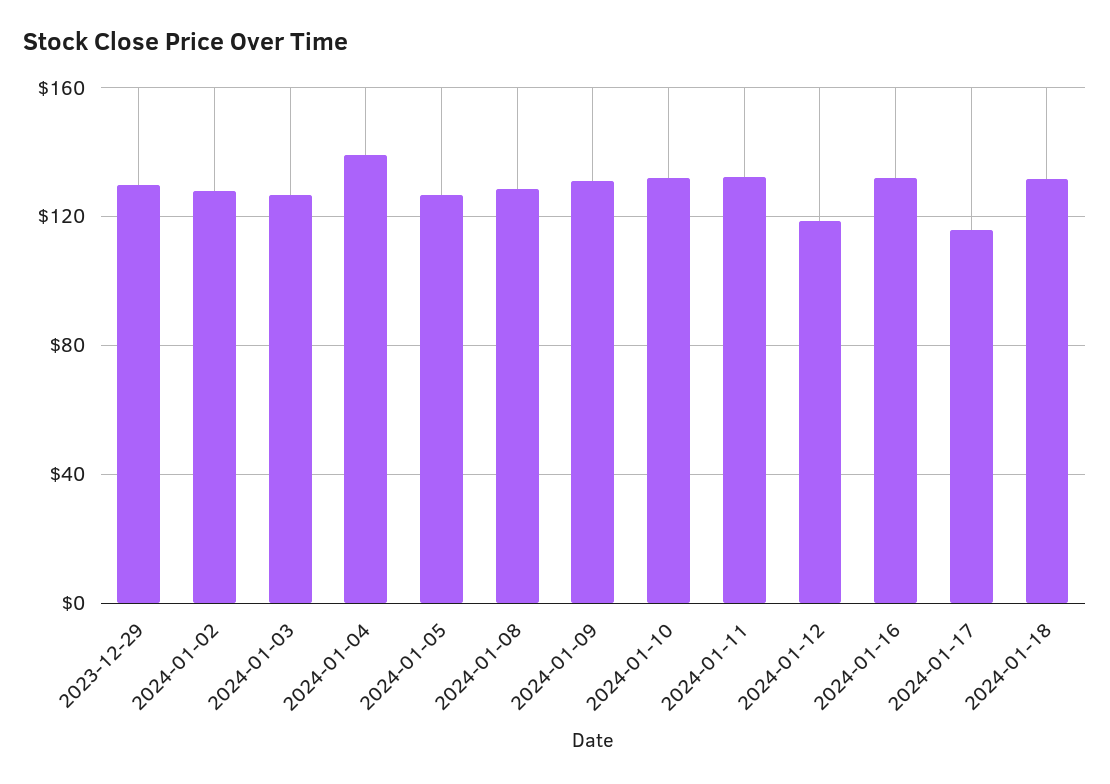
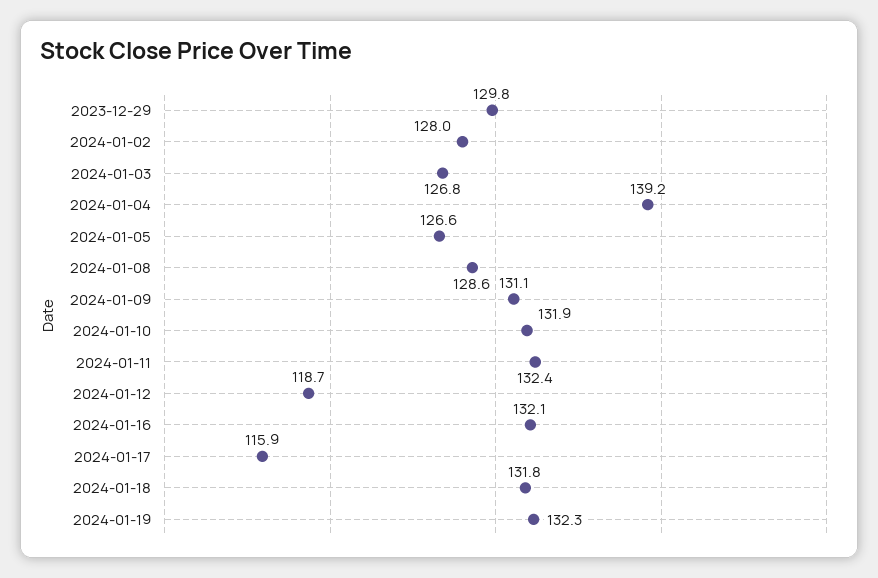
2024-01-19: none -> 132.3

